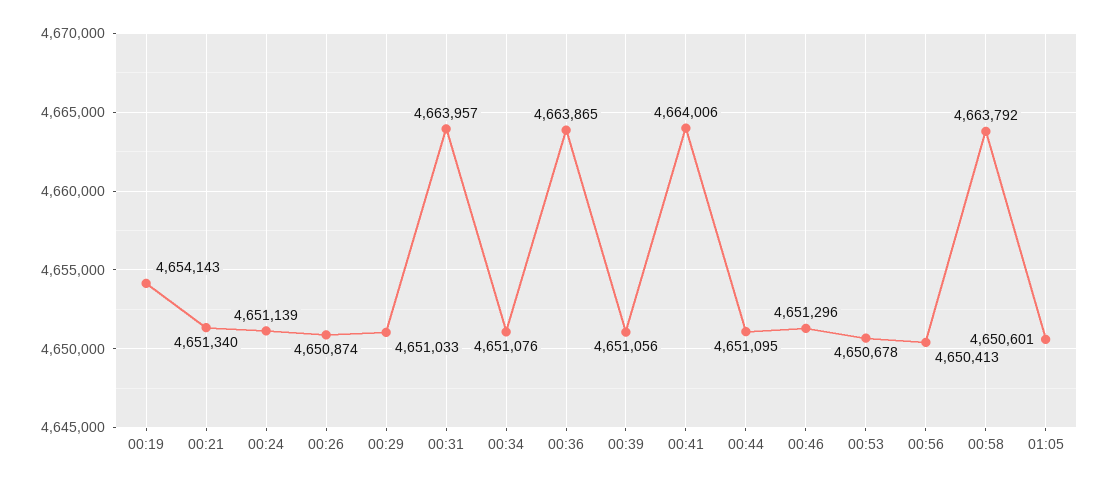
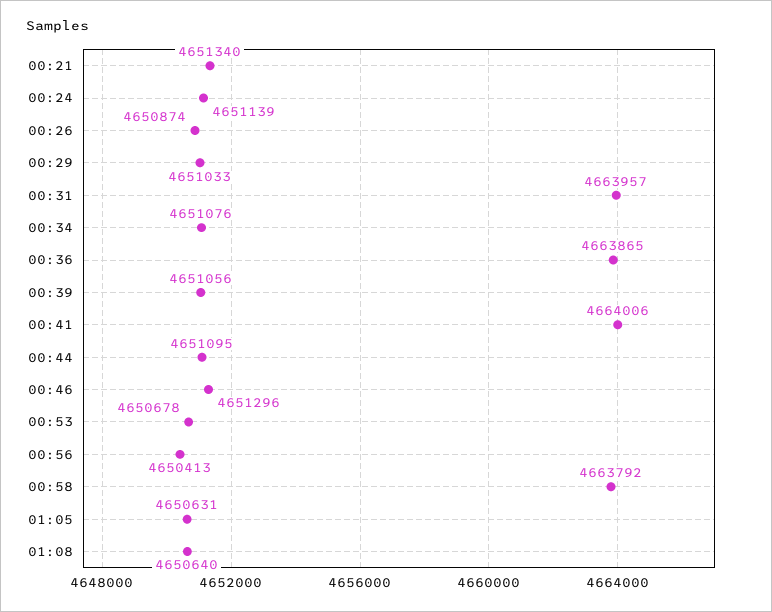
00:19: 4654143 -> none
01:05: 4650601 -> 4650631
01:08: none -> 4650640

